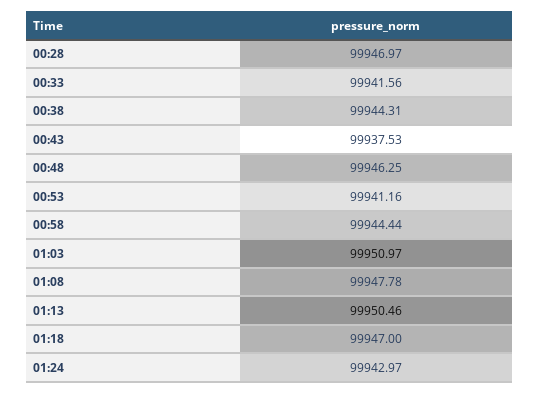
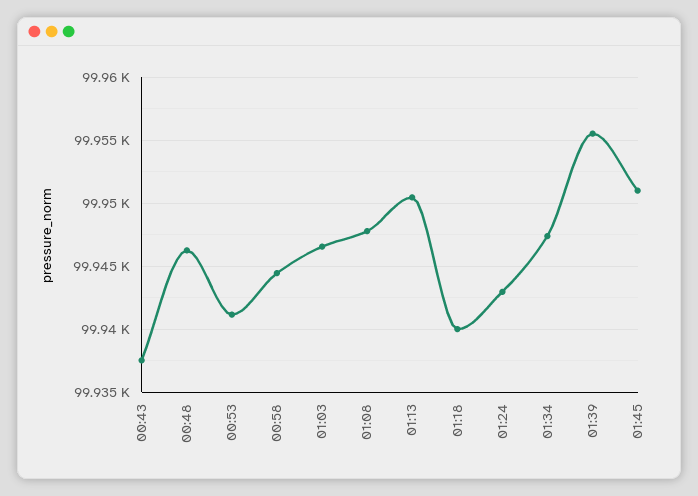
00:28: 99946.97 -> none
00:33: 99941.56 -> none
00:38: 99944.31 -> none
01:03: 99950.97 -> 99946.5
01:18: 99947 -> 99940
01:34: none -> 99947.5
01:39: none -> 99955.5
01:45: none -> 99951

